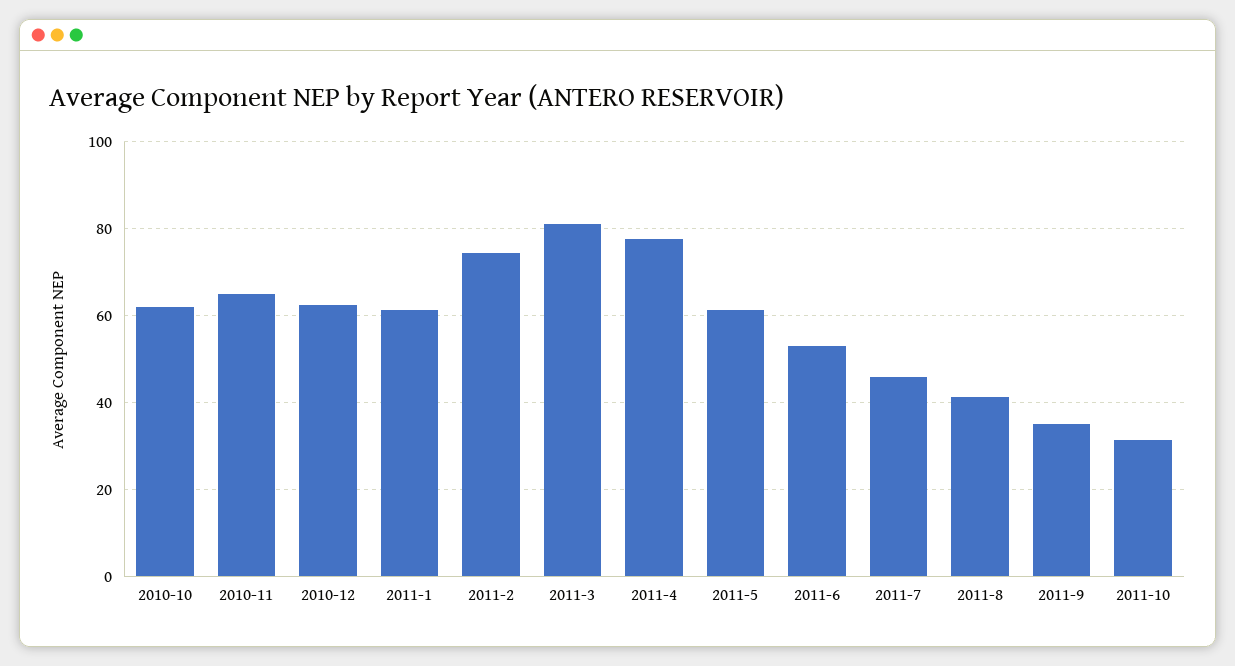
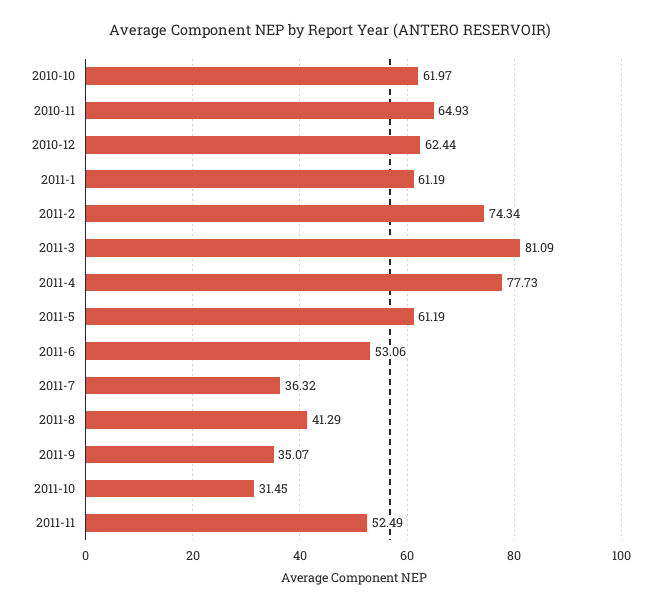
2011-7: 46 -> 36.32
2011-11: none -> 52.49

